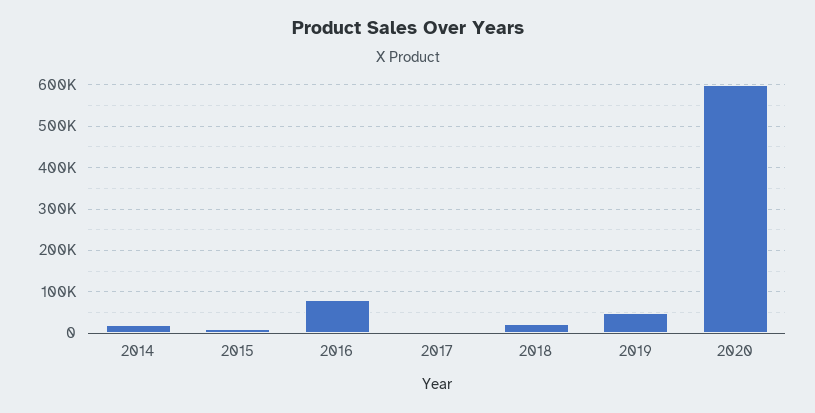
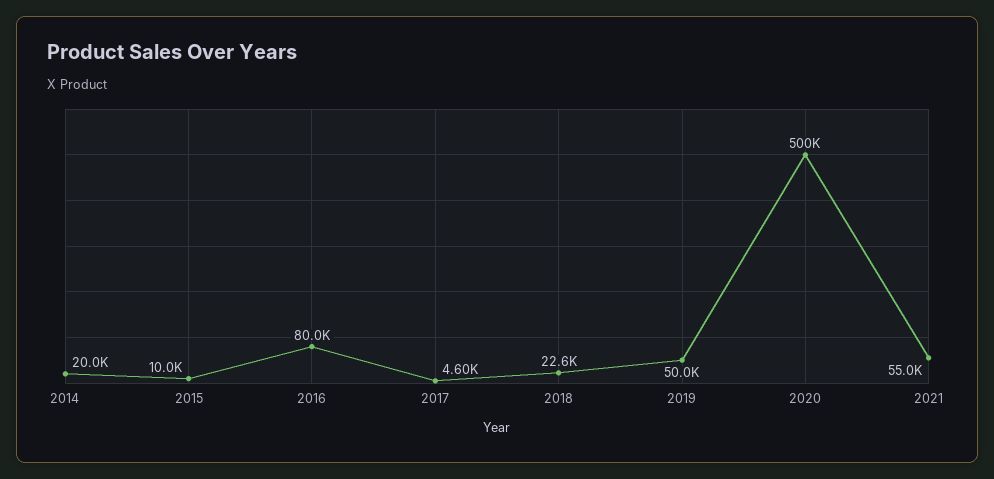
2020: 600000 -> 500000
2021: none -> 55000

